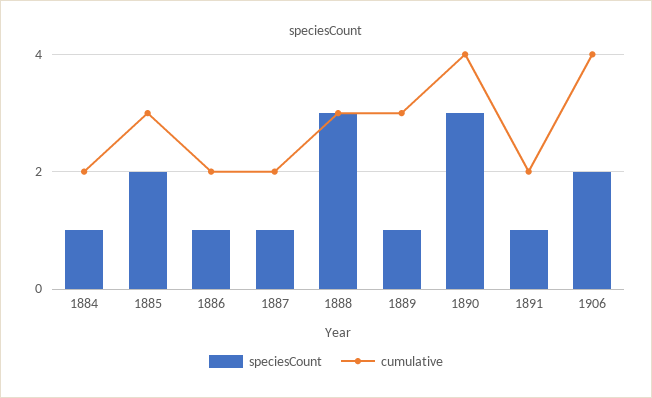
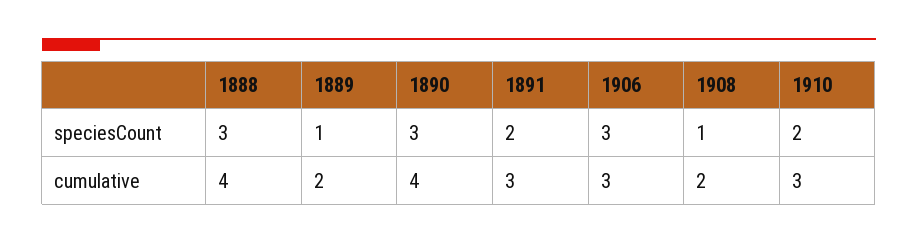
speciesCount, 1884: 1 -> none
cumulative, 1884: 2 -> none
speciesCount, 1885: 2 -> none
cumulative, 1885: 3 -> none
speciesCount, 1886: 1 -> none
cumulative, 1886: 2 -> none
speciesCount, 1887: 1 -> none
cumulative, 1887: 2 -> none
cumulative, 1888: 3 -> 4
cumulative, 1889: 3 -> 2
speciesCount, 1891: 1 -> 2
cumulative, 1891: 2 -> 3
speciesCount, 1906: 2 -> 3
cumulative, 1906: 4 -> 3
speciesCount, 1908: none -> 1
speciesCount, 1910: none -> 2
cumulative, 1908: none -> 2
cumulative, 1910: none -> 3

